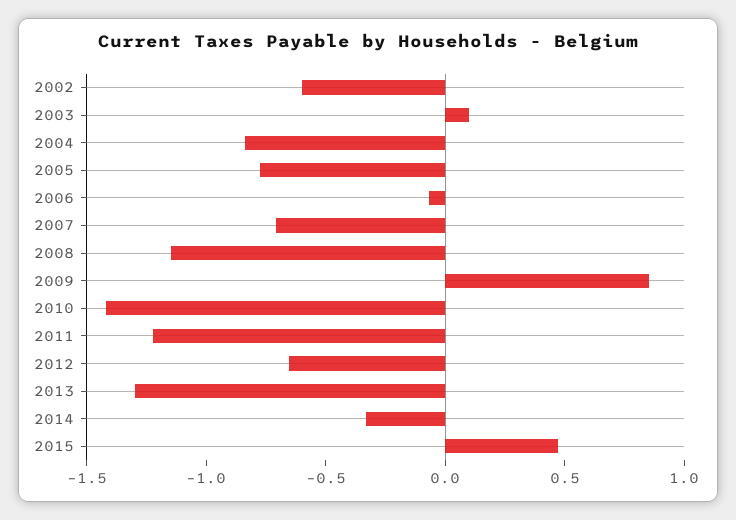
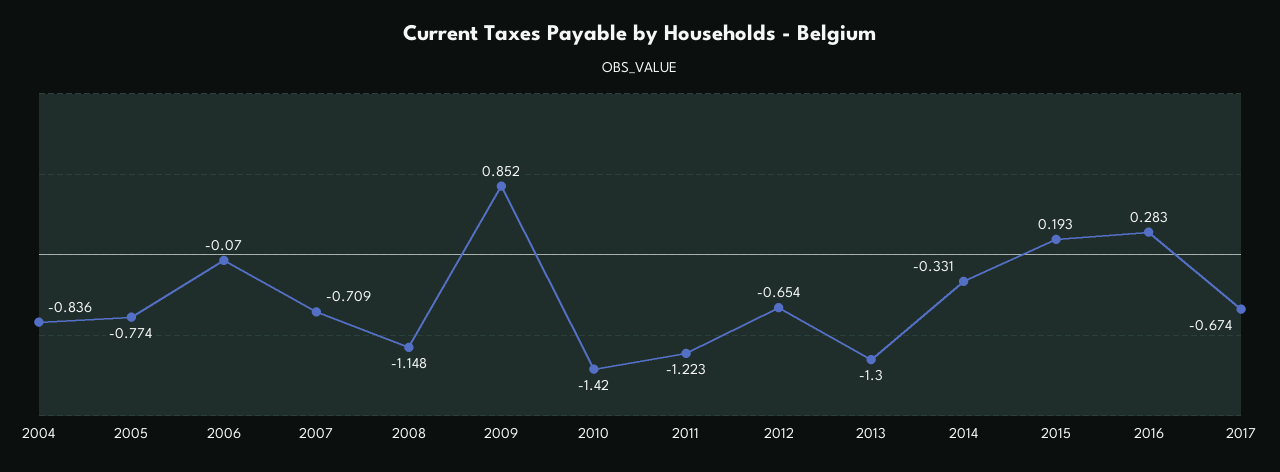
2002: -0.6 -> none
2003: 0.1 -> none
2015: 0.5 -> 0.193
2016: none -> 0.283
2017: none -> -0.674

